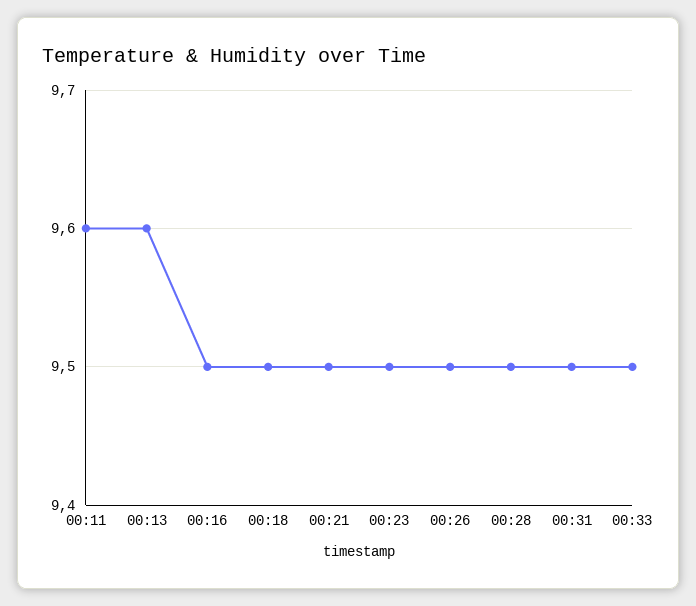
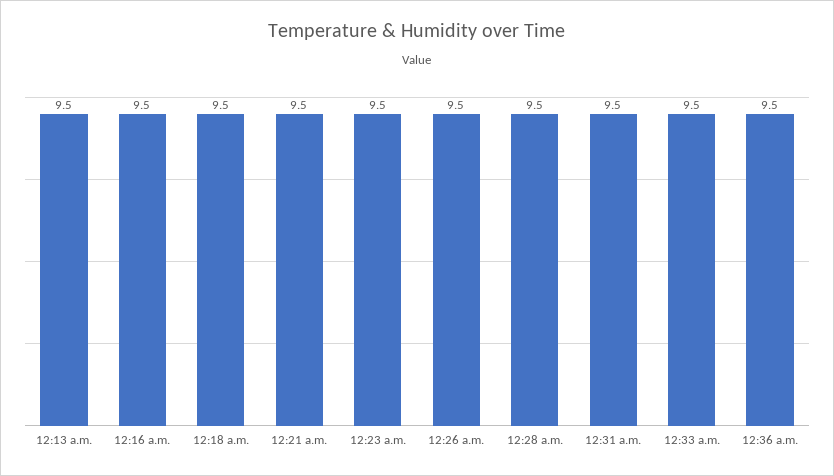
00:11: 9.6 -> none
00:13: 9.6 -> 9.5
12:36 a.m.: none -> 9.5

